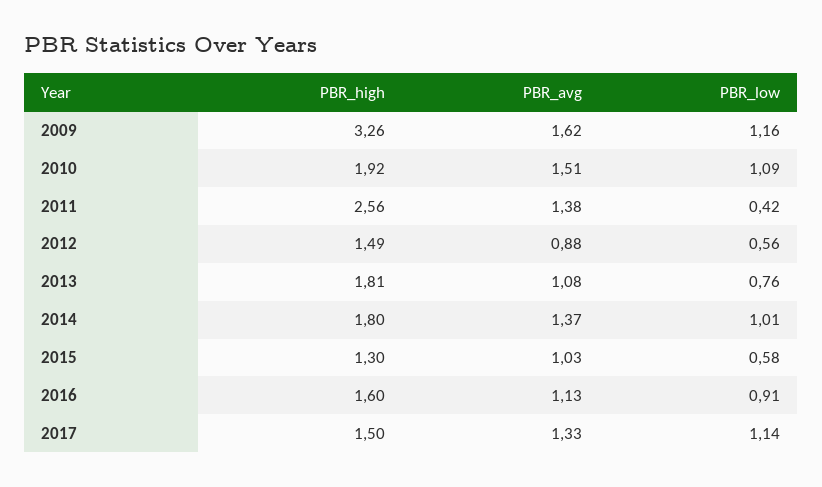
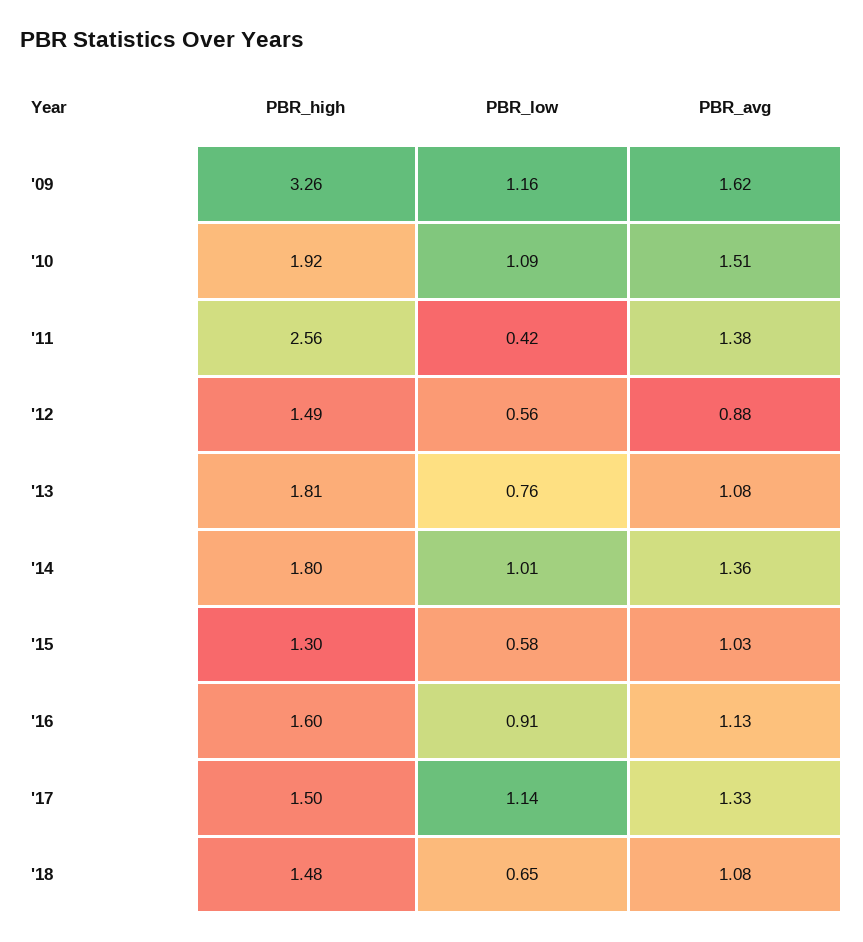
PBR_avg, 2014: 1.37 -> 1.36
PBR_high, '18: none -> 1.48
PBR_low, '18: none -> 0.65
PBR_avg, '18: none -> 1.08

